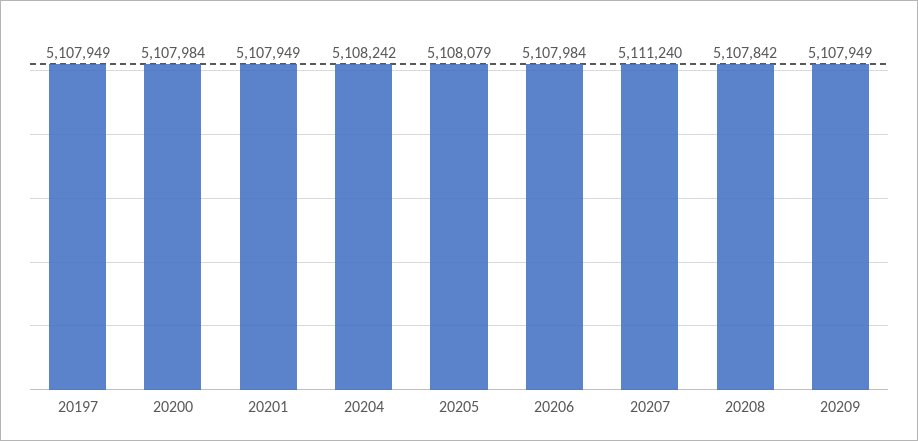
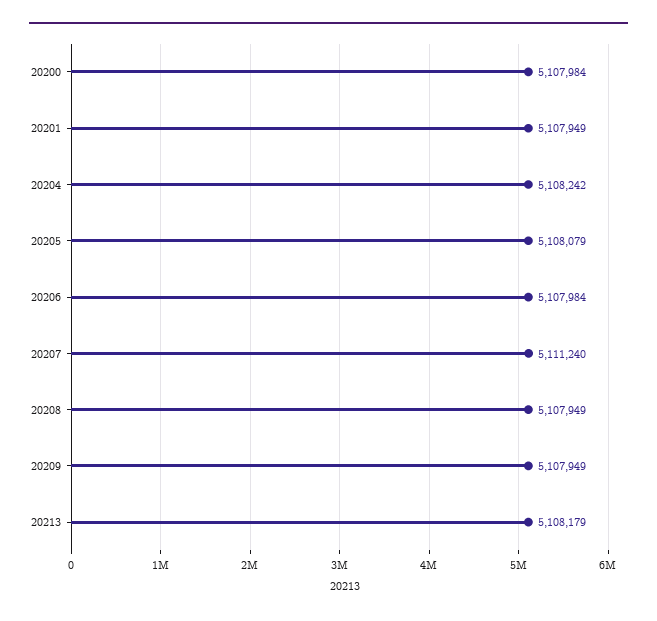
20197: 5107949 -> none
20208: 5107842 -> 5107949
20213: none -> 5108179

